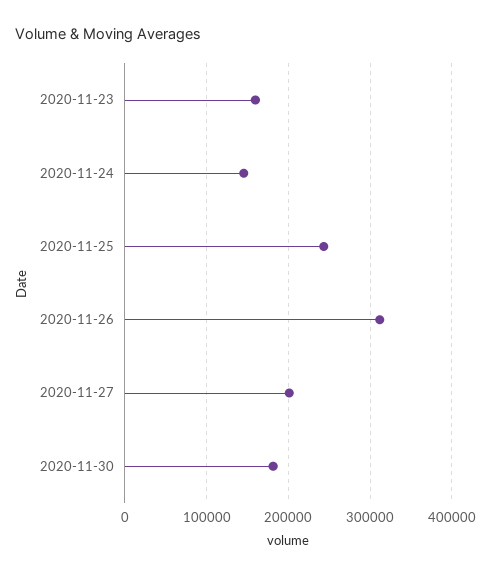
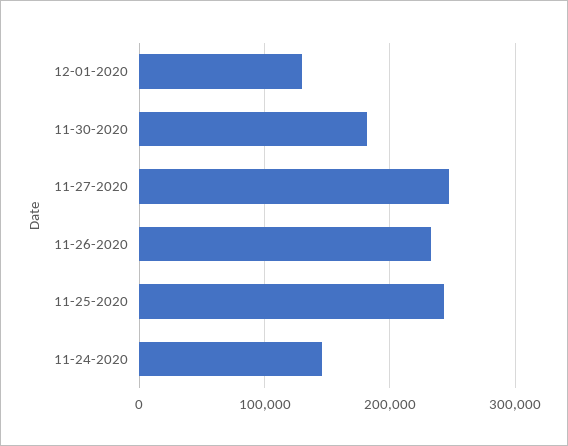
2020-11-23: 160000 -> none
2020-11-26: 310000 -> 230000
2020-11-27: 200000 -> 250000
12-01-2020: none -> 130000

